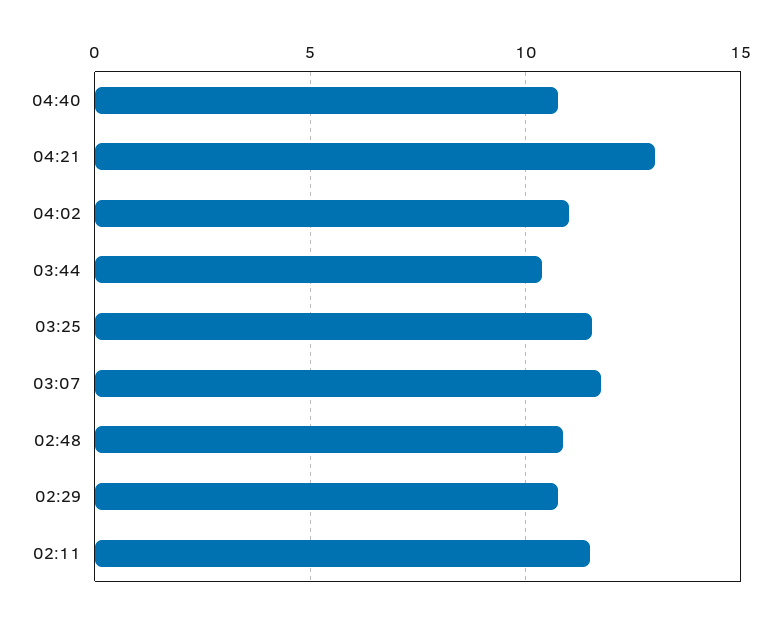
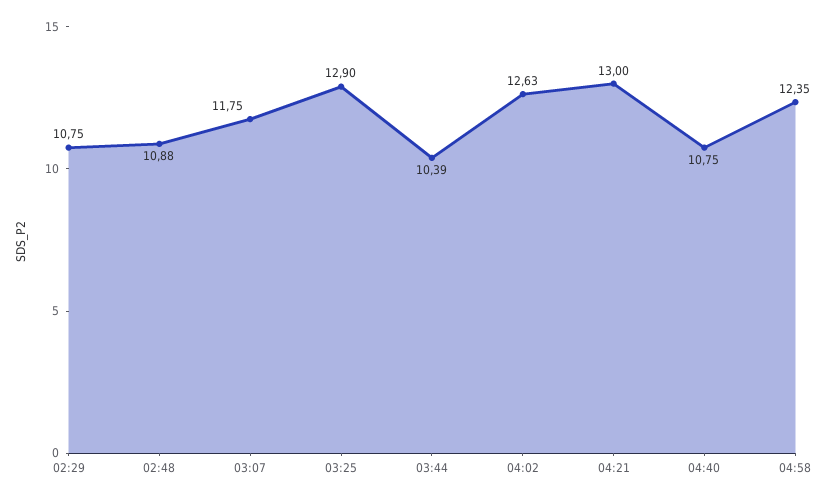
04:02: 11 -> 12.63
03:25: 11.5 -> 12.9
02:11: 11.5 -> none
04:58: none -> 12.35

